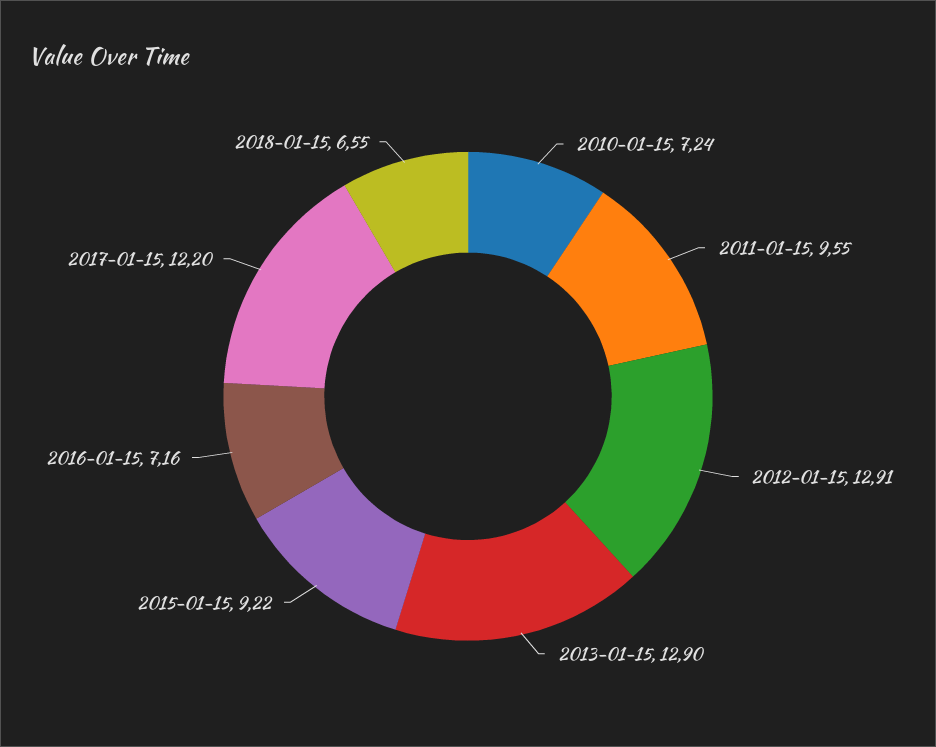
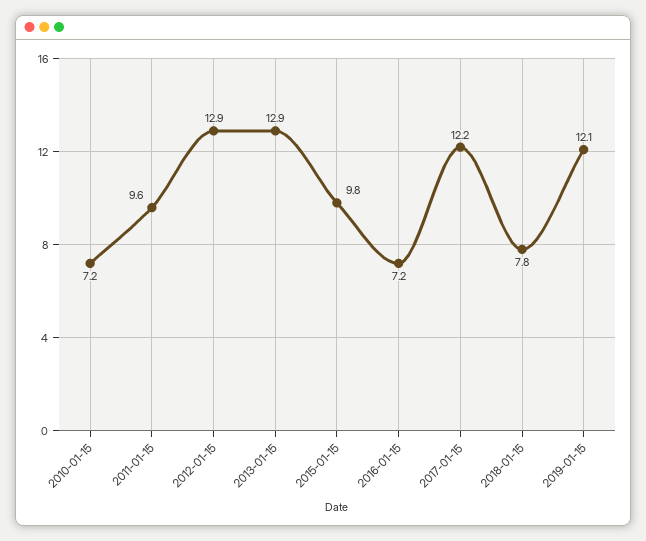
2015-01-15: 9.22 -> 9.8
2018-01-15: 6.55 -> 7.8
2019-01-15: none -> 12.1

